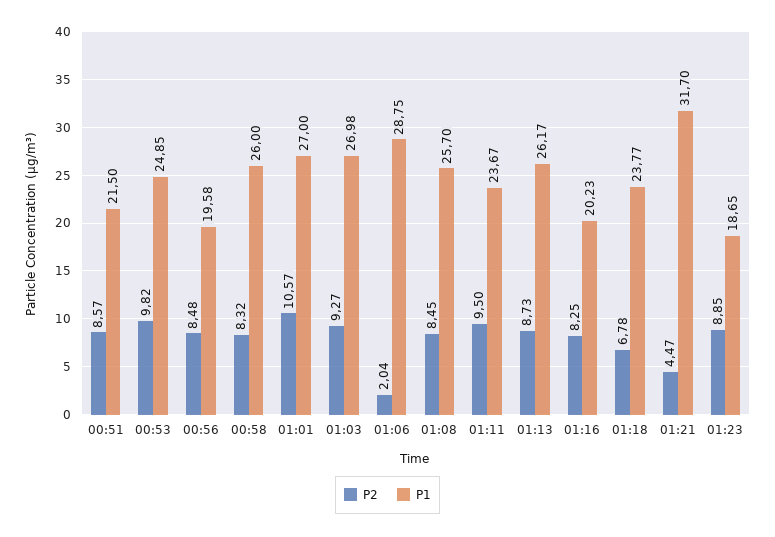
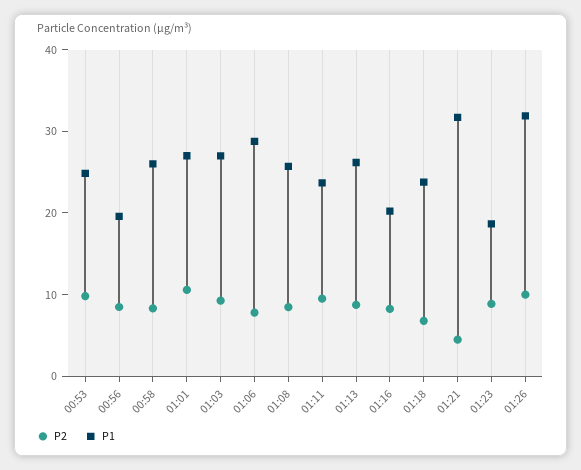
P2, 00:51: 8.57 -> none
P1, 00:51: 21.5 -> none
P2, 01:06: 2.04 -> 8
P2, 01:26: none -> 10
P1, 01:26: none -> 32

